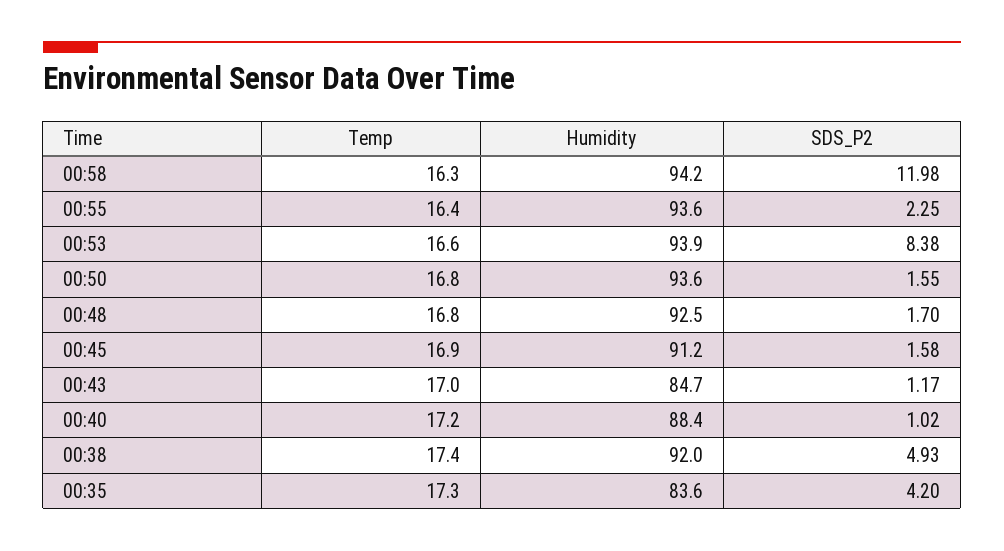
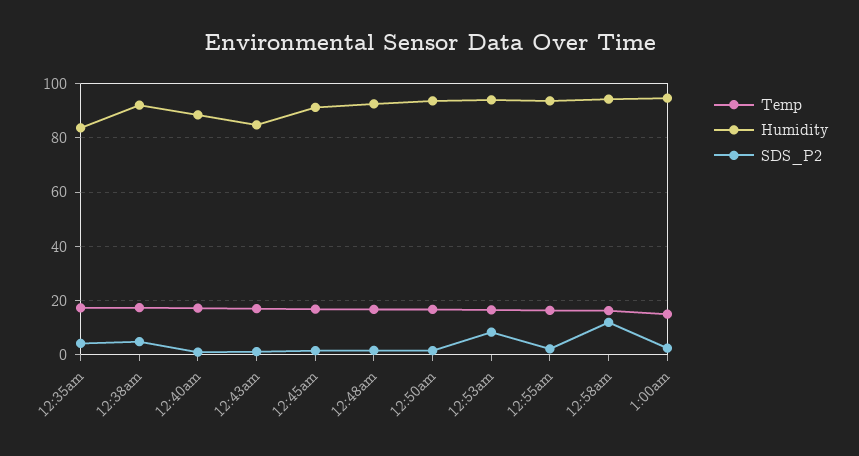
Temp, 1:00am: none -> 15
Humidity, 1:00am: none -> 95
SDS_P2, 1:00am: none -> 2.5

